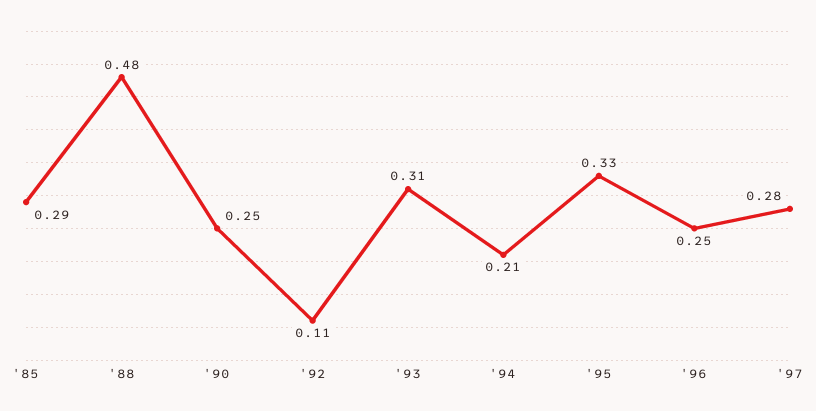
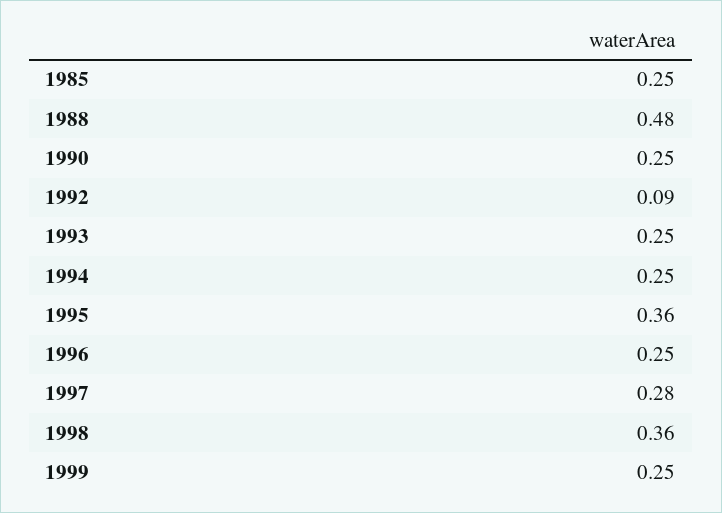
'85: 0.29 -> 0.25
'92: 0.11 -> 0.09
'93: 0.31 -> 0.25
'94: 0.21 -> 0.25
'95: 0.33 -> 0.36
1998: none -> 0.36
1999: none -> 0.25

